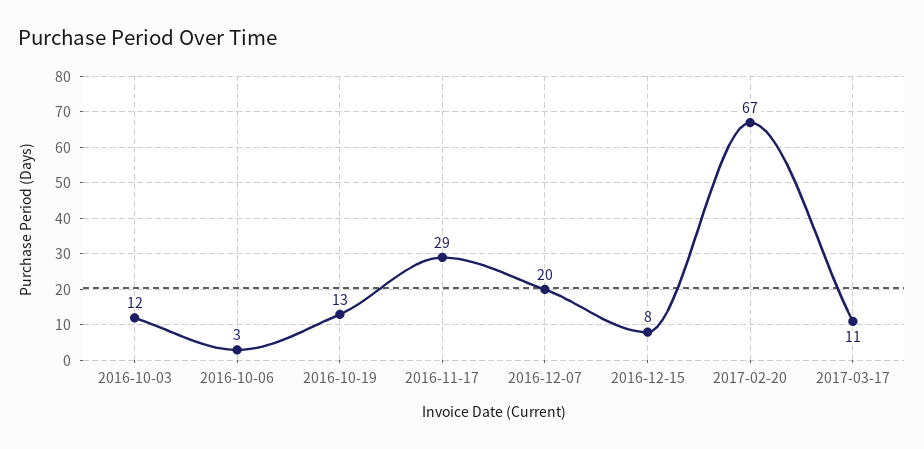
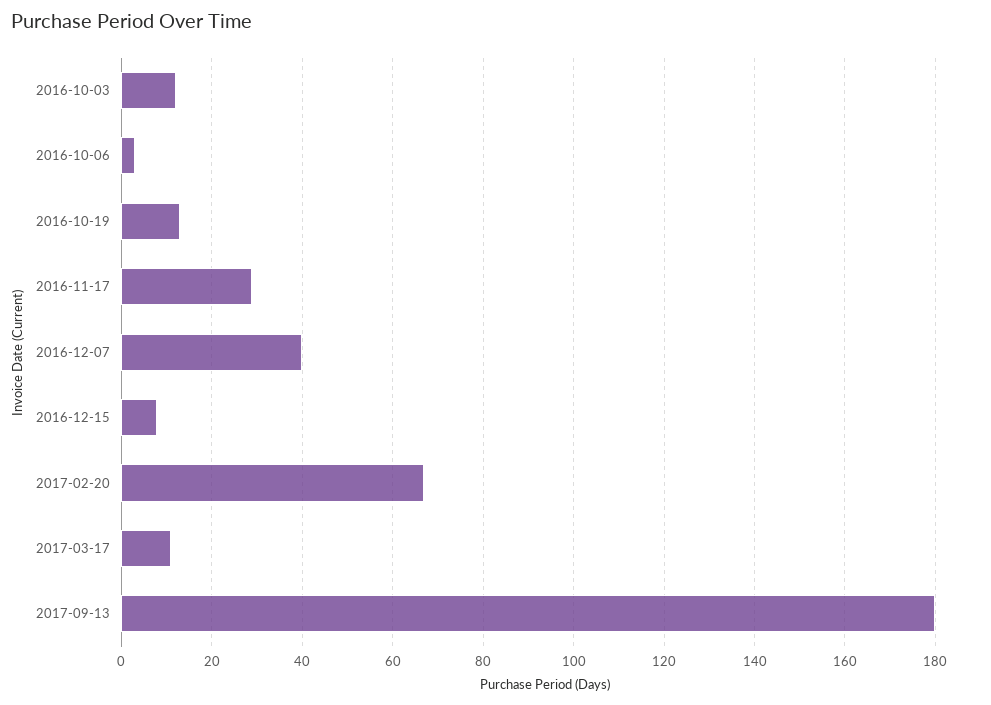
2016-12-07: 20 -> 40
2017-09-13: none -> 180

